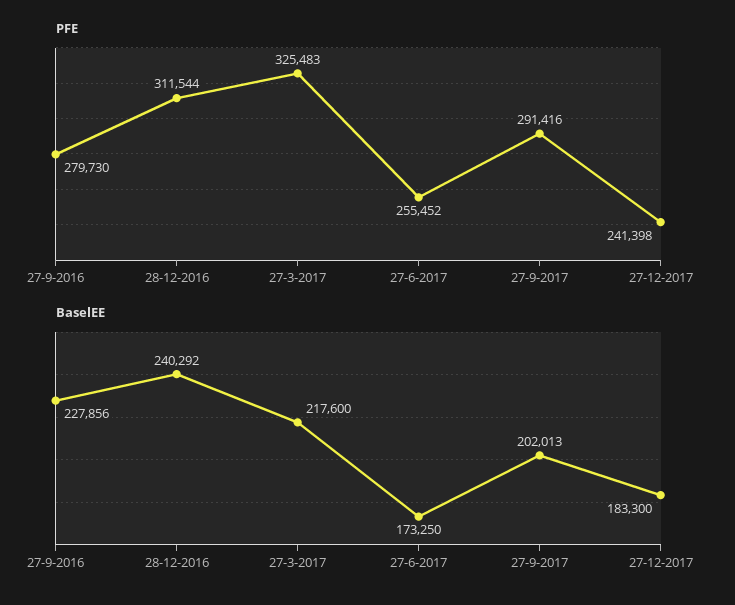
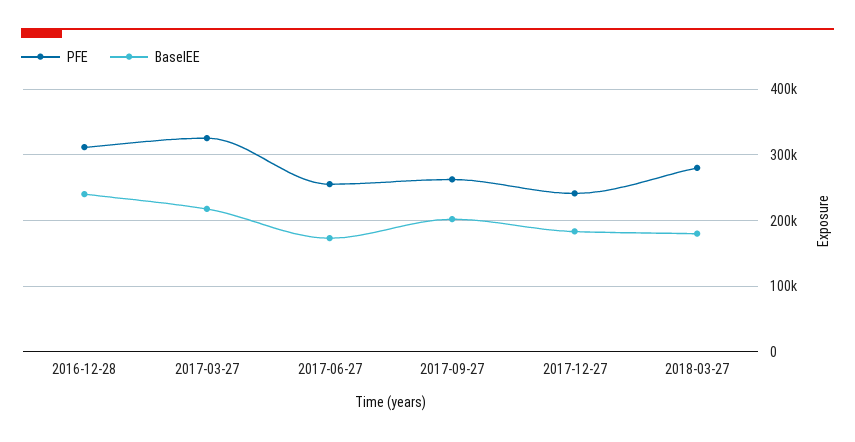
PFE, 27-9-2016: 279730 -> none
PFE, 27-9-2017: 291416 -> 260000
BaselEE, 27-9-2016: 227856 -> none
PFE, 2018-03-27: none -> 280000
BaselEE, 2018-03-27: none -> 180000

